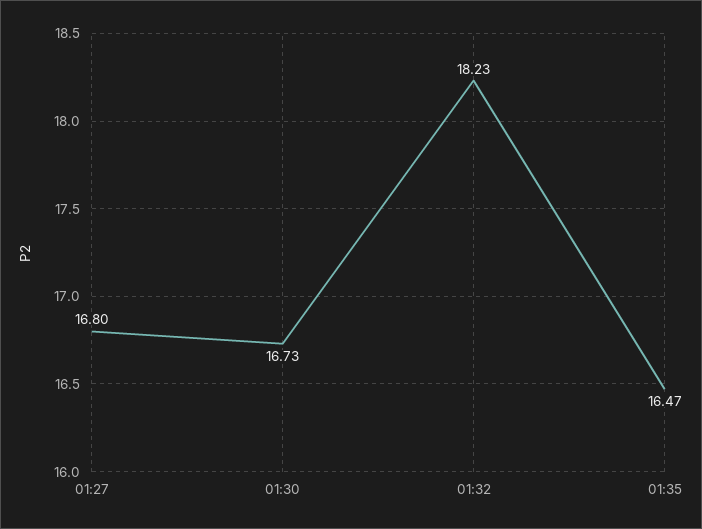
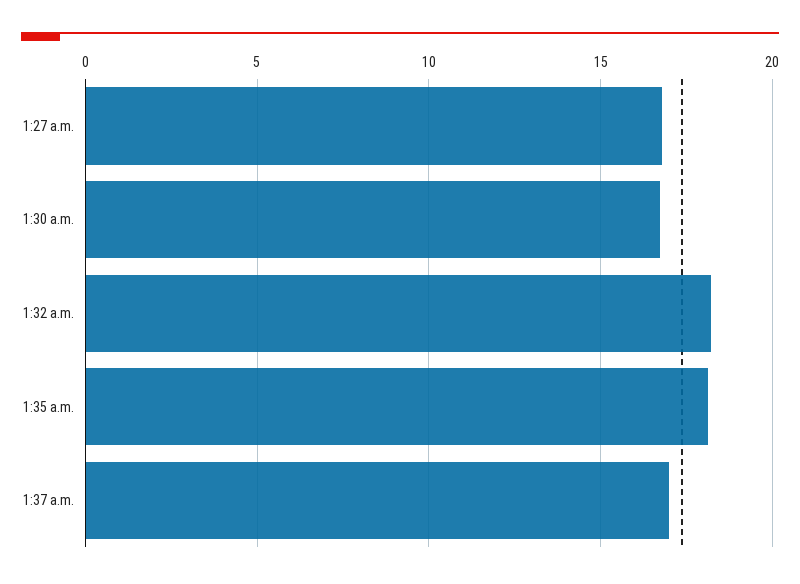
01:35: 16.47 -> 18
1:37 a.m.: none -> 17

